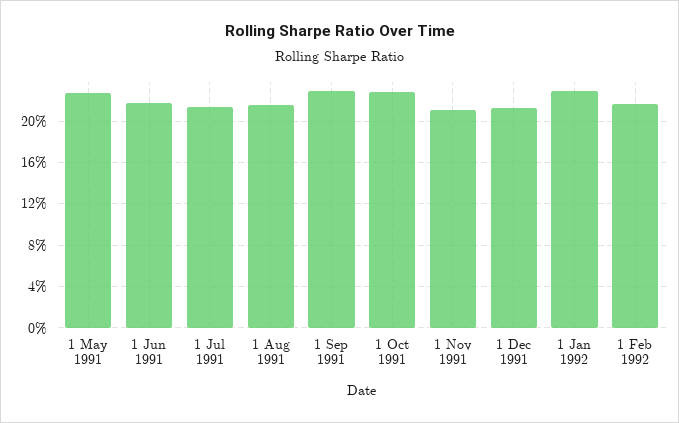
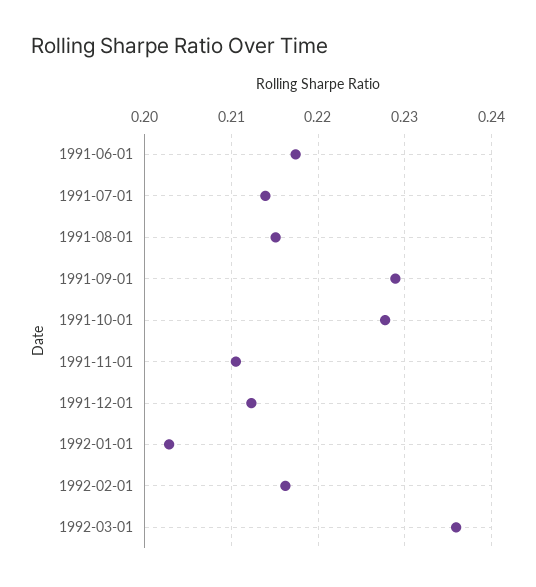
1 May 1991: 0.23 -> none
1 Jan 1992: 0.23 -> 0.203
1992-03-01: none -> 0.236

